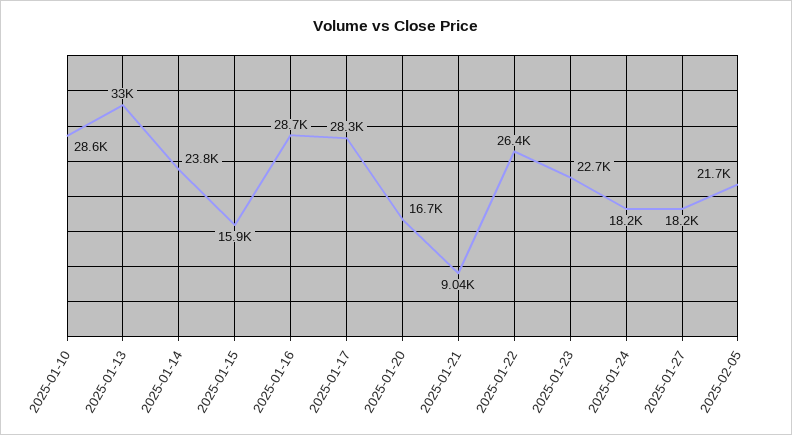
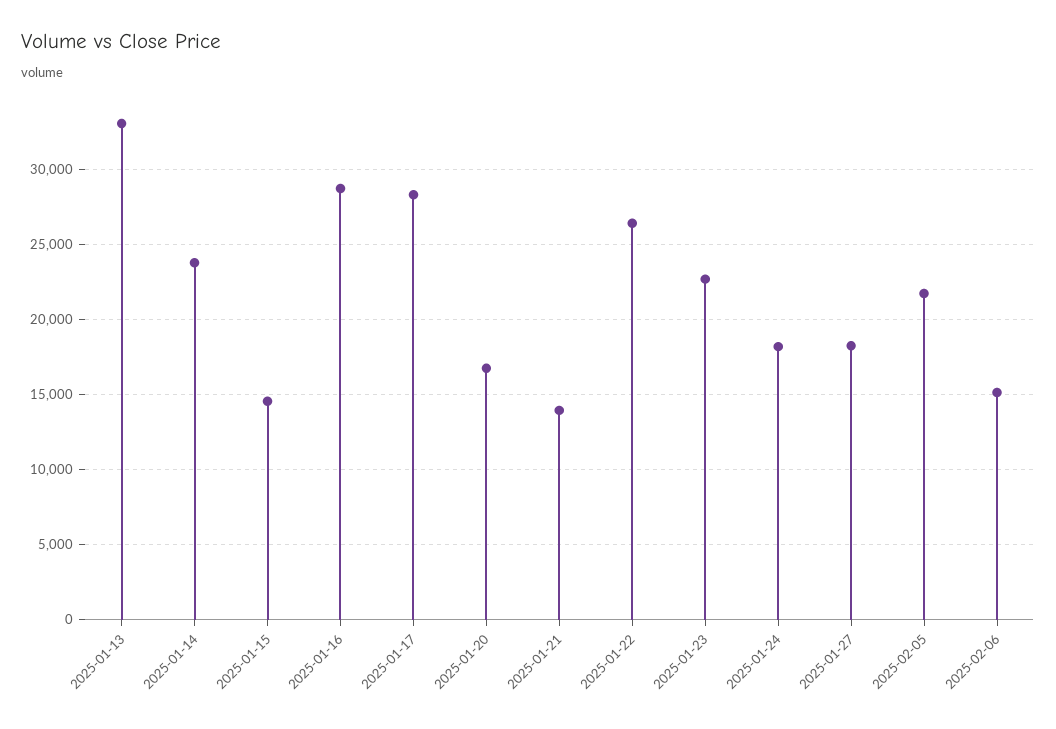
2025-01-10: 28600 -> none
2025-01-15: 15900 -> 14500
2025-01-21: 9040 -> 14000
2025-02-06: none -> 15000

